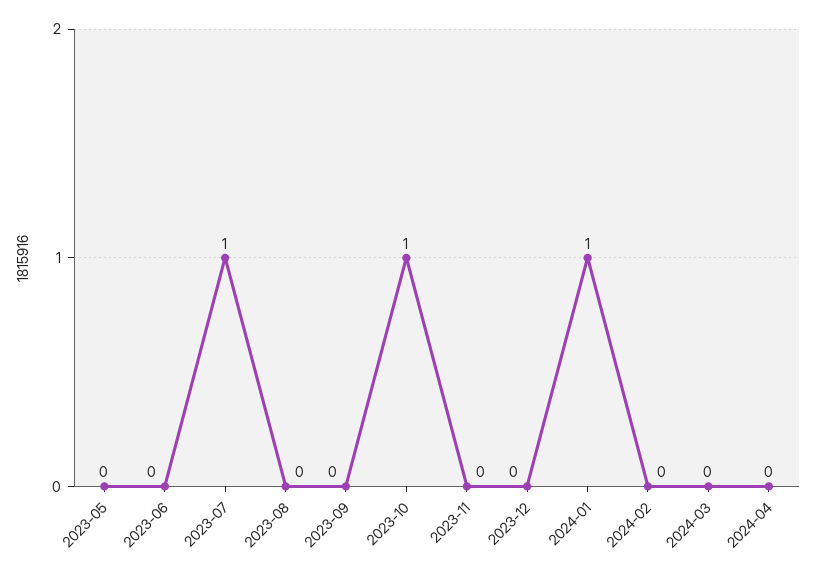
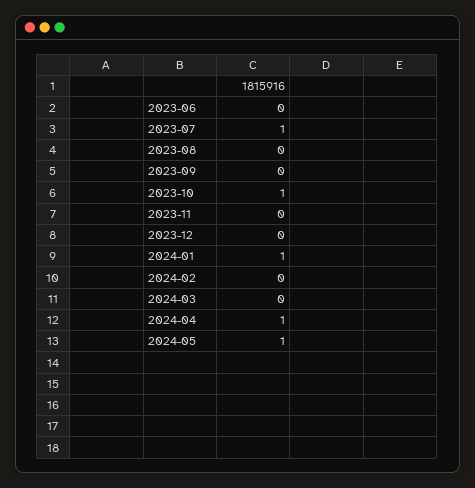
2023-05: 0 -> none
2024-04: 0 -> 1
2024-05: none -> 1

